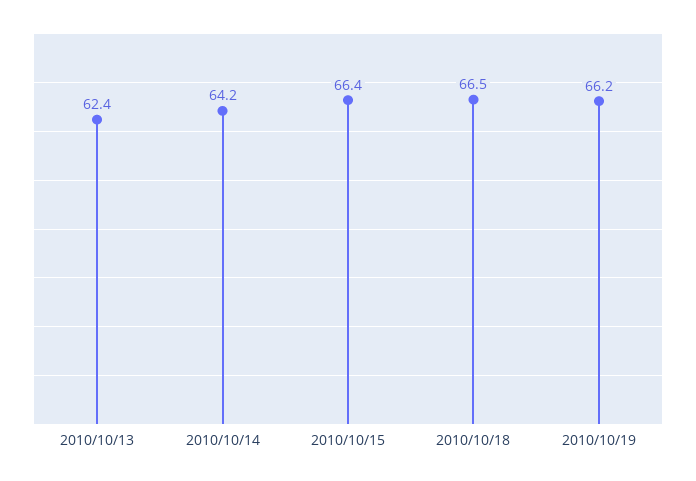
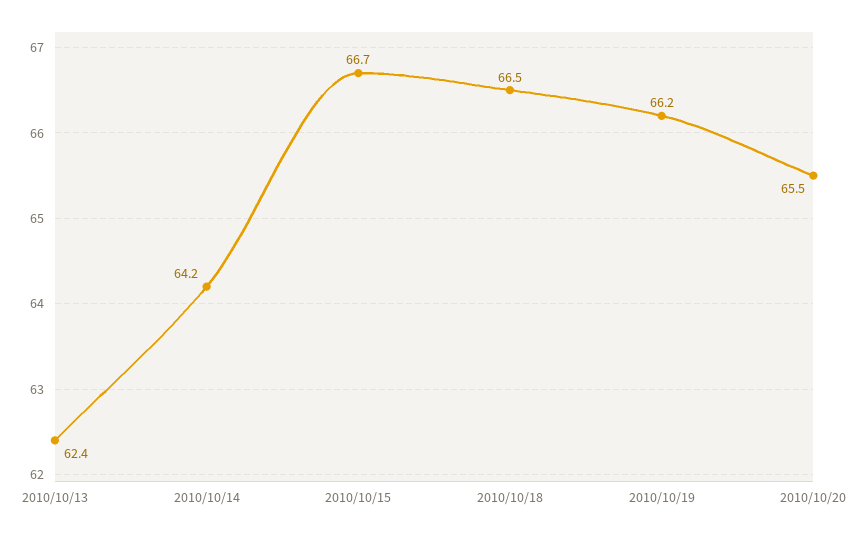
2010/10/15: 66.4 -> 66.7
2010/10/20: none -> 65.5

